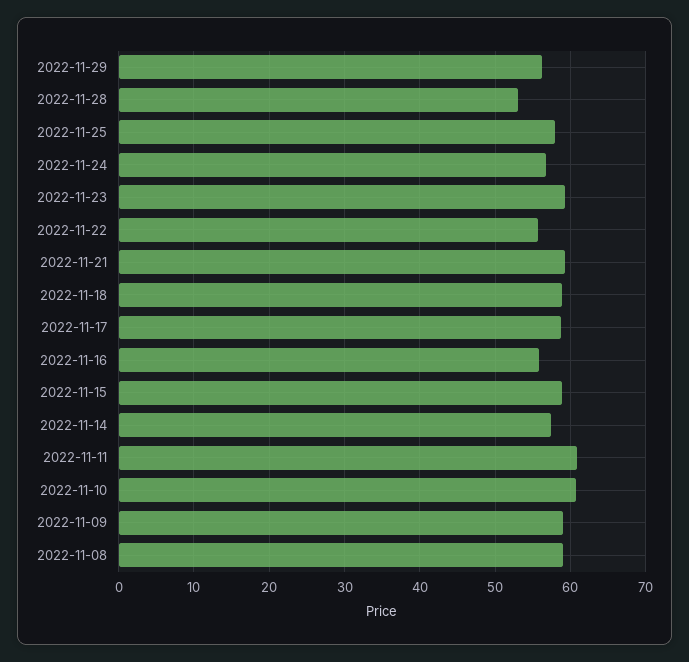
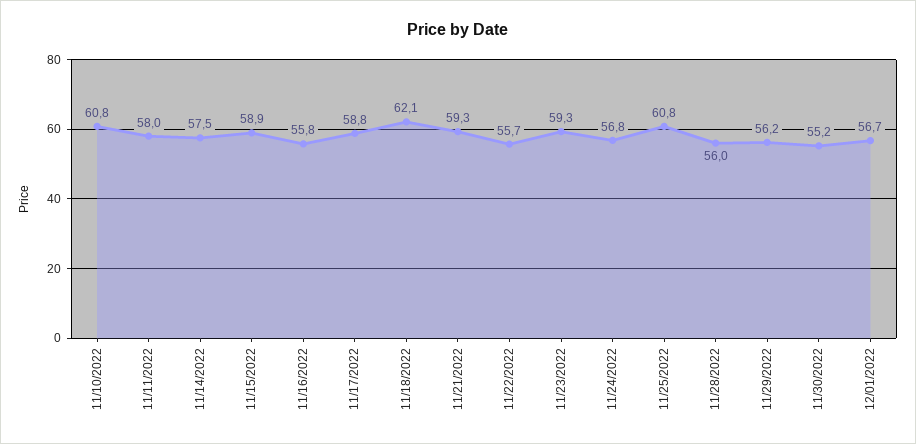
2022-11-28: 53 -> 56
2022-11-25: 58 -> 60.8
2022-11-18: 59 -> 62.1
2022-11-11: 61 -> 58
2022-11-09: 59 -> none
2022-11-08: 59 -> none
11/30/2022: none -> 55.2
12/01/2022: none -> 56.7

